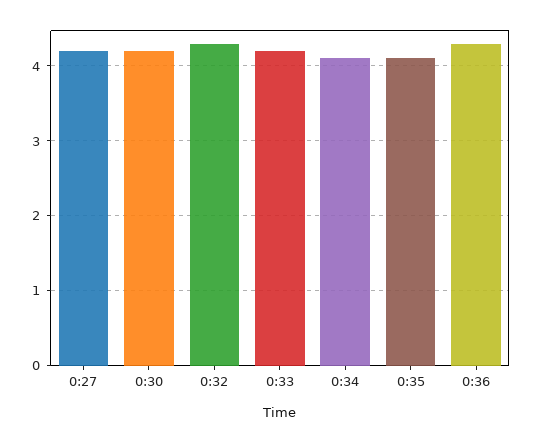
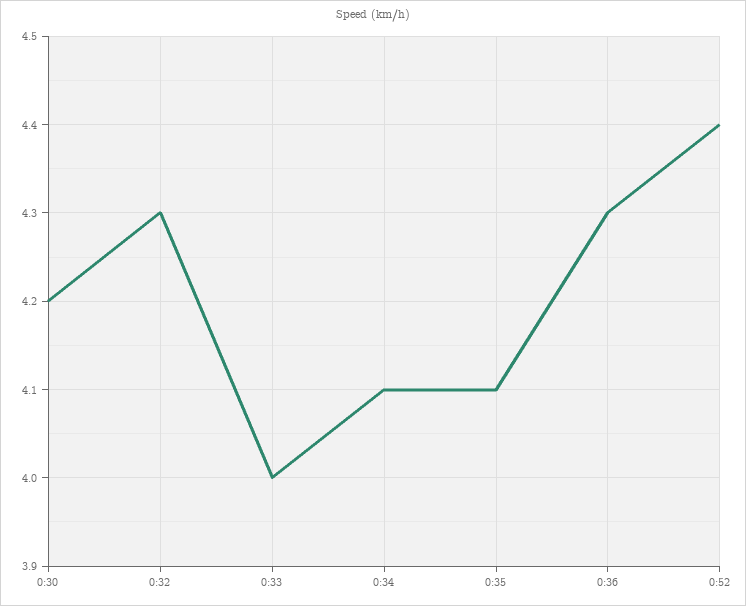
0:27: 4.2 -> none
0:33: 4.2 -> 4
0:52: none -> 4.4

